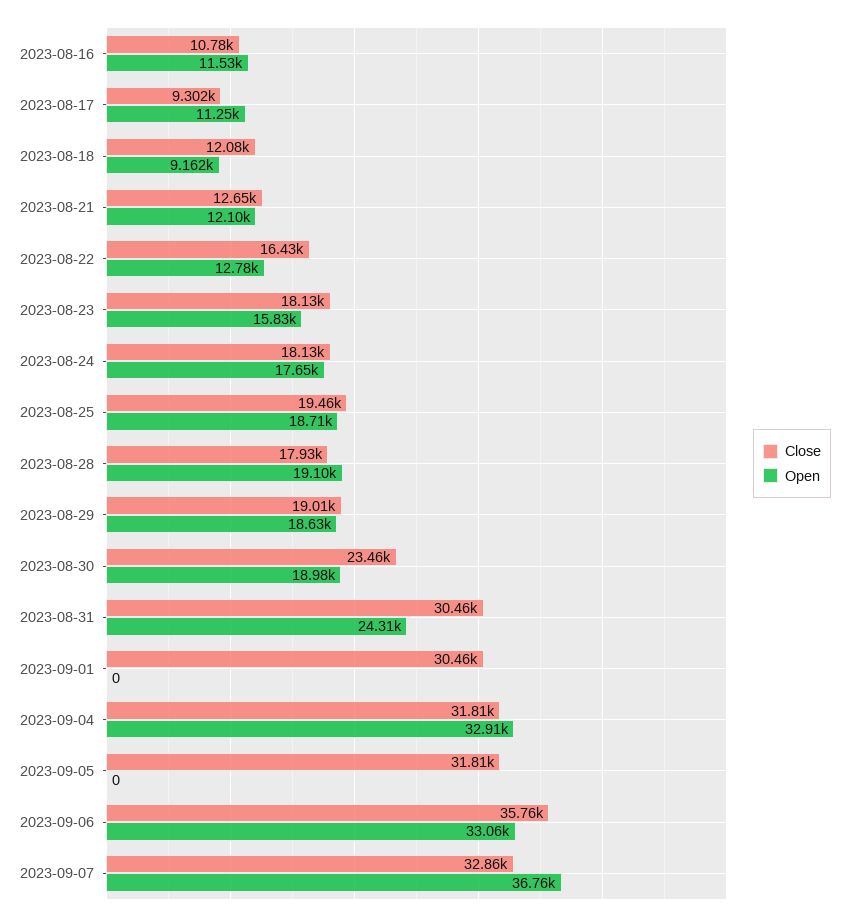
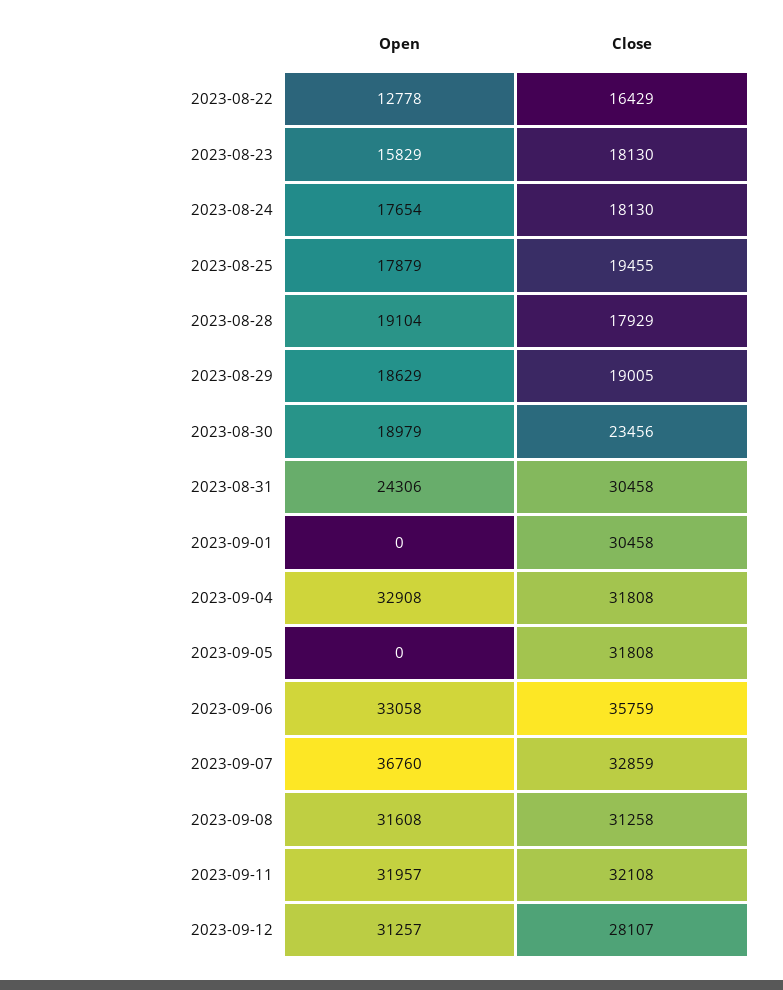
Close, 2023-08-16: 10780 -> none
Open, 2023-08-16: 11530 -> none
Close, 2023-08-17: 9302 -> none
Open, 2023-08-17: 11250 -> none
Close, 2023-08-18: 12080 -> none
Open, 2023-08-18: 9162 -> none
Close, 2023-08-21: 12650 -> none
Open, 2023-08-21: 12100 -> none
Open, 2023-08-25: 18710 -> 17879
Open, 2023-09-08: none -> 31608
Close, 2023-09-08: none -> 31258
Open, 2023-09-11: none -> 31957
Close, 2023-09-11: none -> 32108
Open, 2023-09-12: none -> 31257
Close, 2023-09-12: none -> 28107

